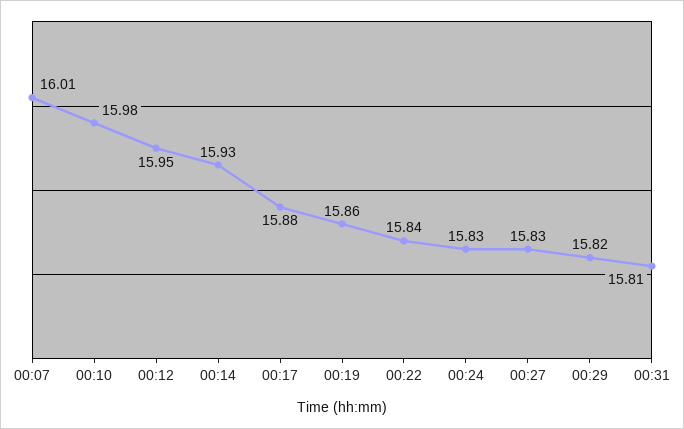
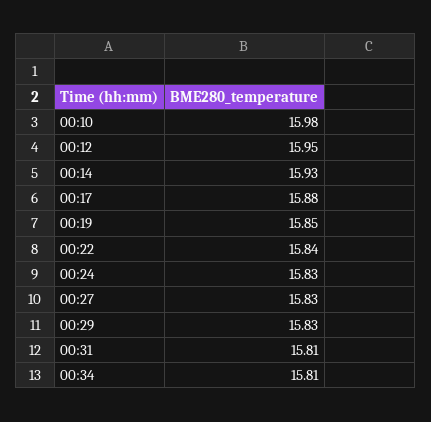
00:07: 16.01 -> none
00:19: 15.86 -> 15.85
00:29: 15.82 -> 15.83
00:34: none -> 15.81

